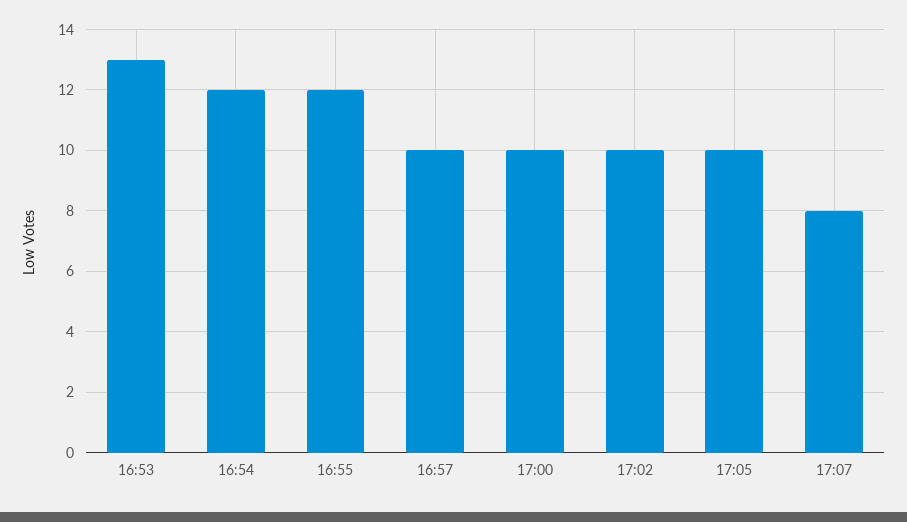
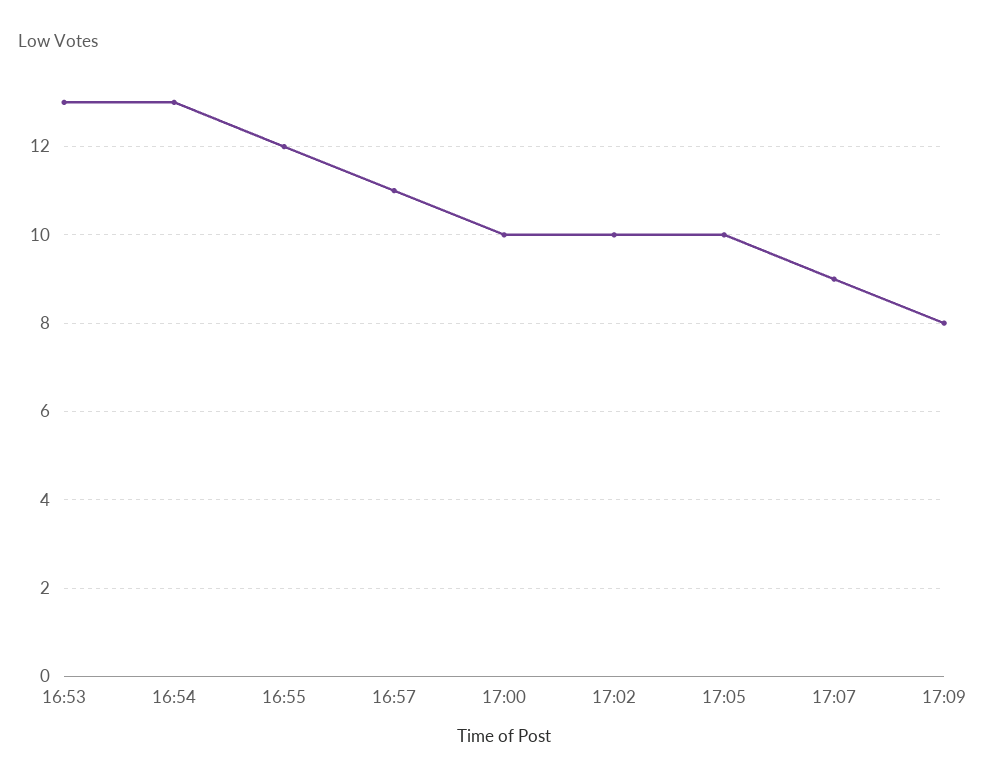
16:54: 12 -> 13
16:57: 10 -> 11
17:07: 8 -> 9
17:09: none -> 8

